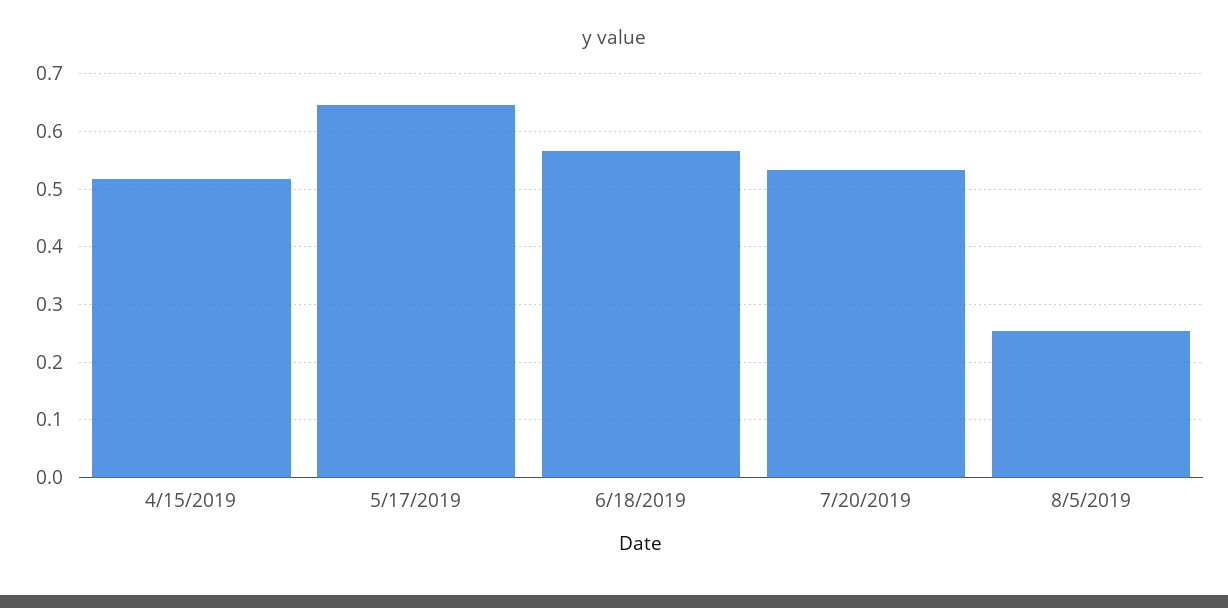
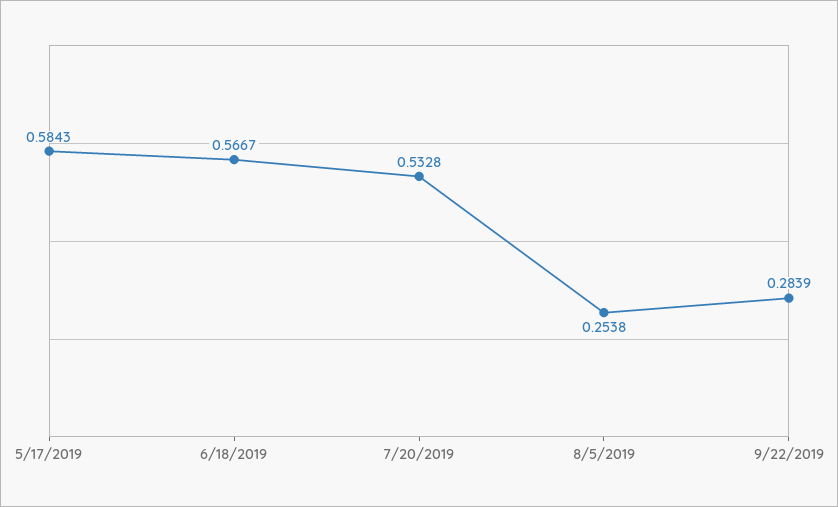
4/15/2019: 0.52 -> none
5/17/2019: 0.64 -> 0.5843
9/22/2019: none -> 0.2839

